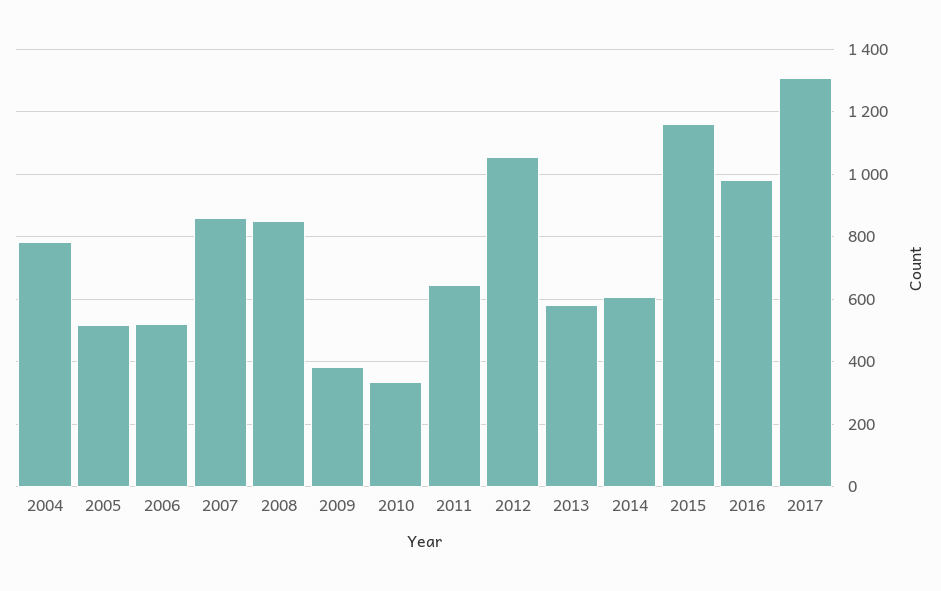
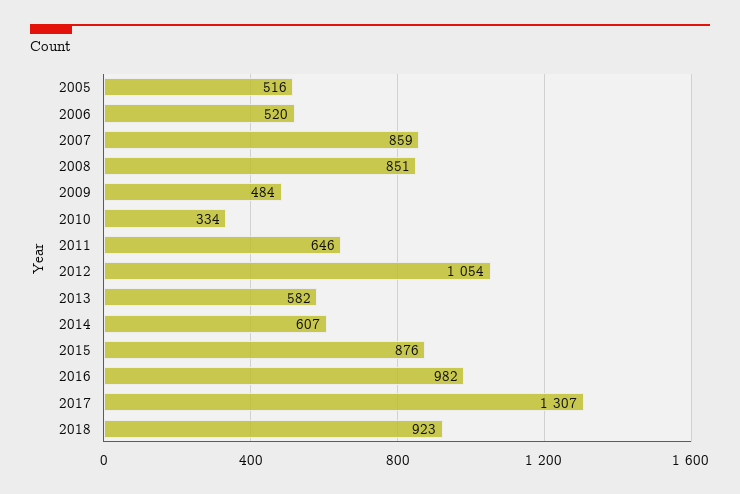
2004: 780 -> none
2009: 380 -> 484
2015: 1160 -> 876
2018: none -> 923

